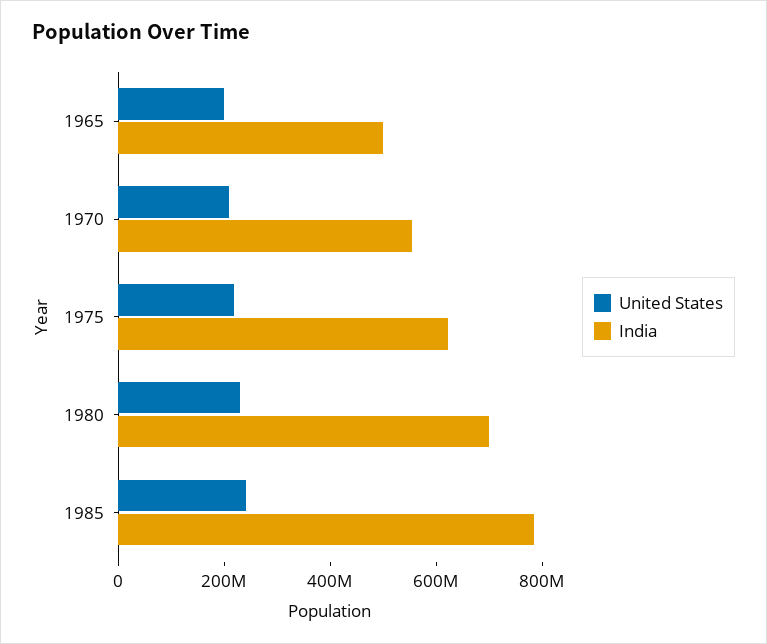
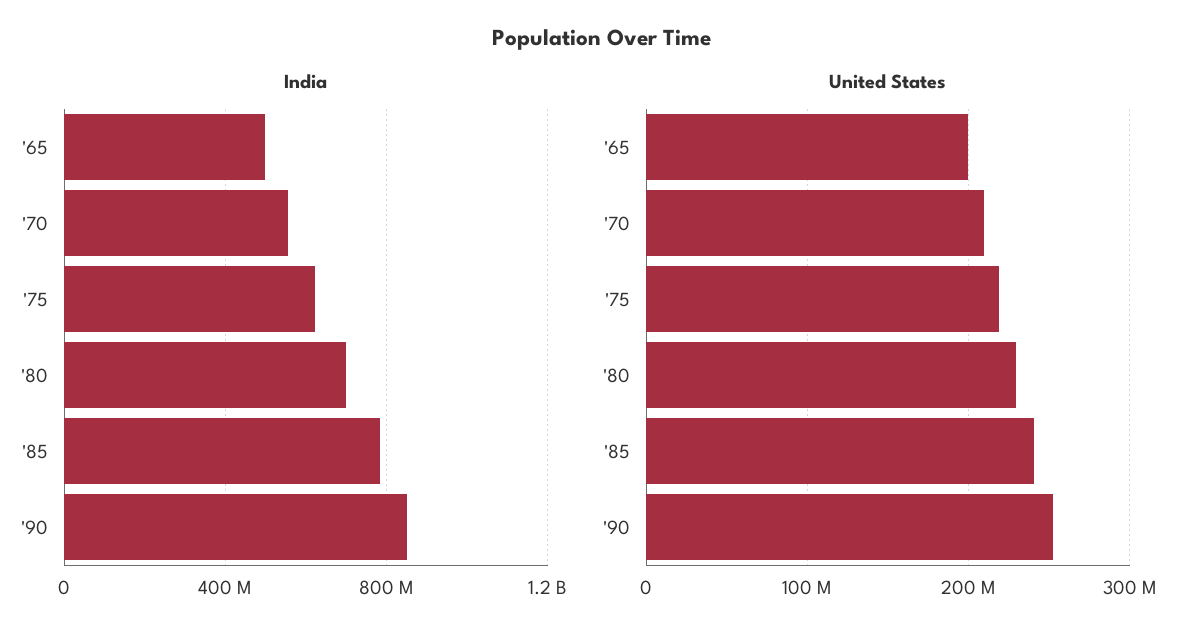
India, '90: none -> 850000000
United States, '90: none -> 250000000

